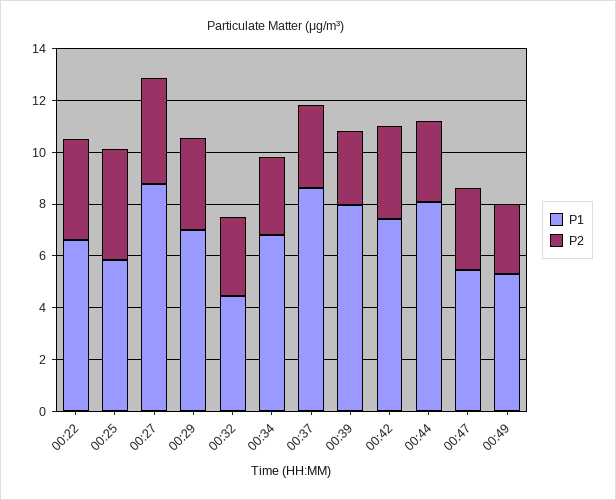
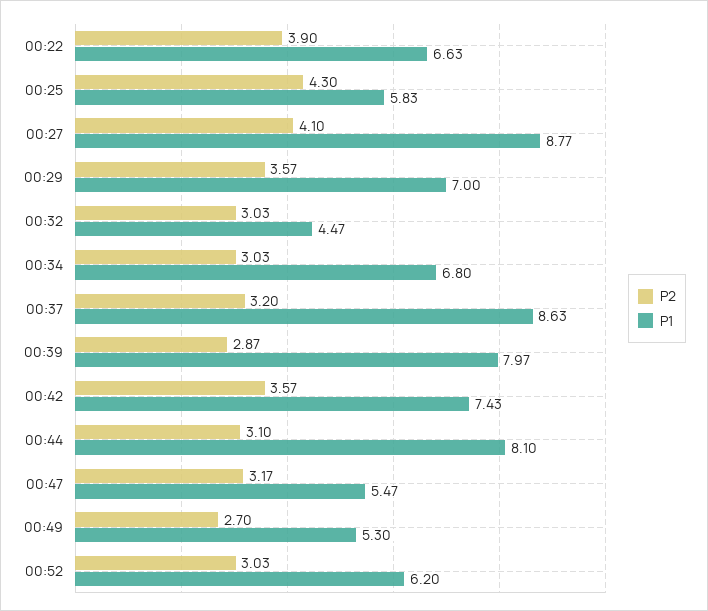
P2, 00:52: none -> 3.03
P1, 00:52: none -> 6.2

